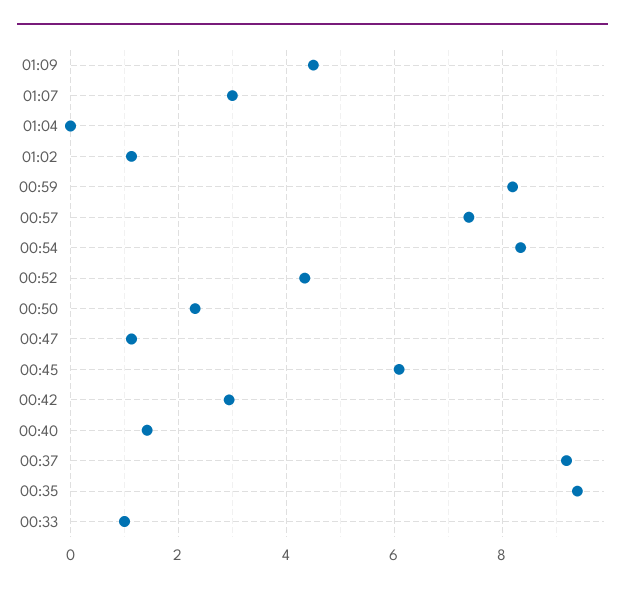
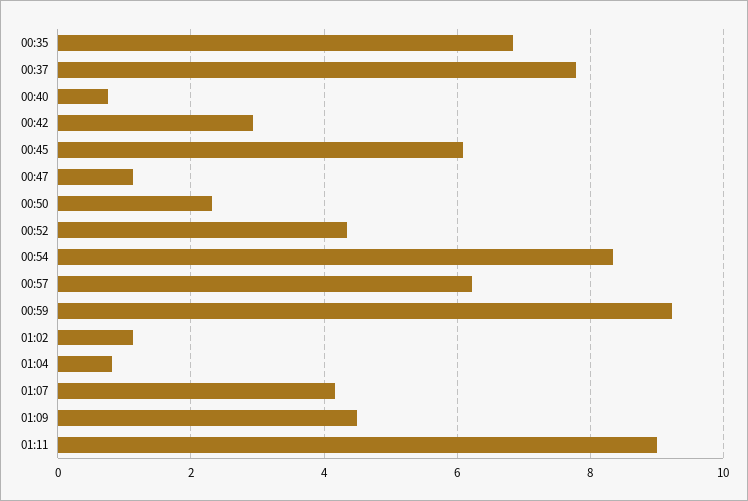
01:07: 3 -> 4.2
01:04: 0 -> 0.8
00:59: 8.2 -> 9.2
00:57: 7.4 -> 6.2
00:40: 1.4 -> 0.8
00:37: 9.2 -> 7.8
00:35: 9.4 -> 6.8
00:33: 1 -> none
01:11: none -> 9

